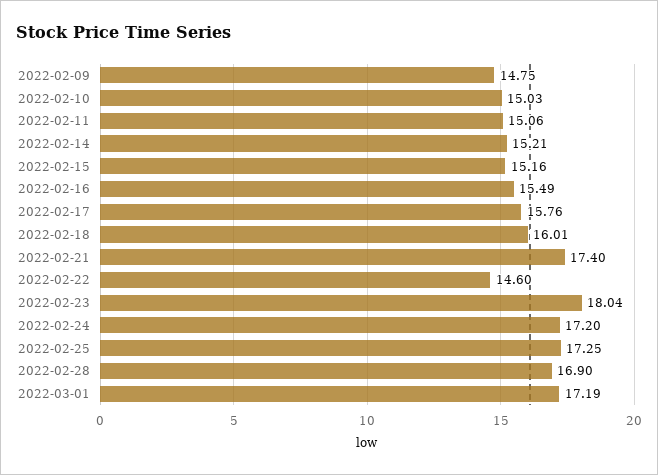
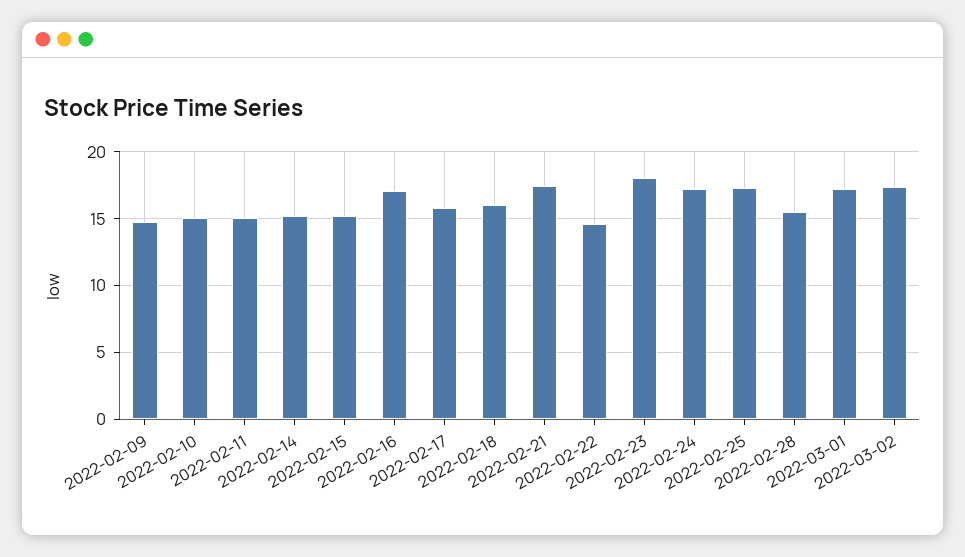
2022-02-16: 15.49 -> 17
2022-02-28: 16.9 -> 15.5
2022-03-02: none -> 17.5

